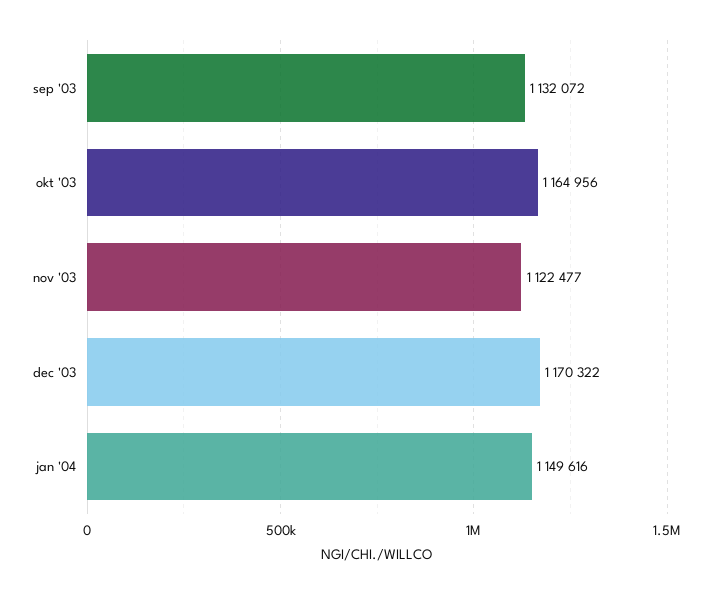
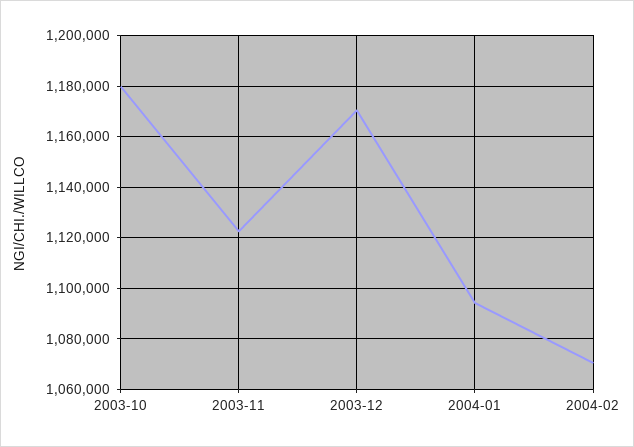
sep '03: 1132072 -> none
okt '03: 1164956 -> 1180000
jan '04: 1149616 -> 1095000
2004-02: none -> 1070000

